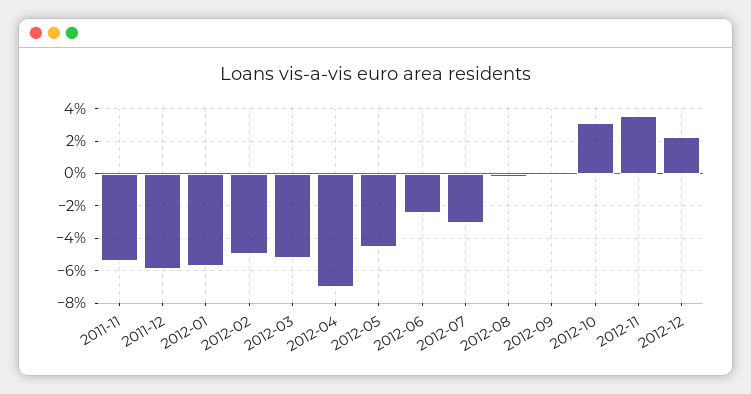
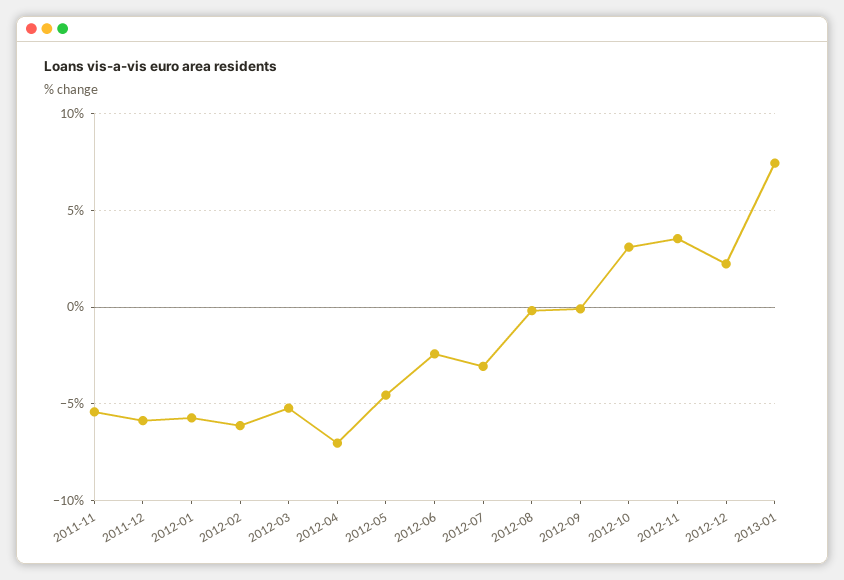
2012-02: -5 -> -6
2013-01: none -> 7.5

